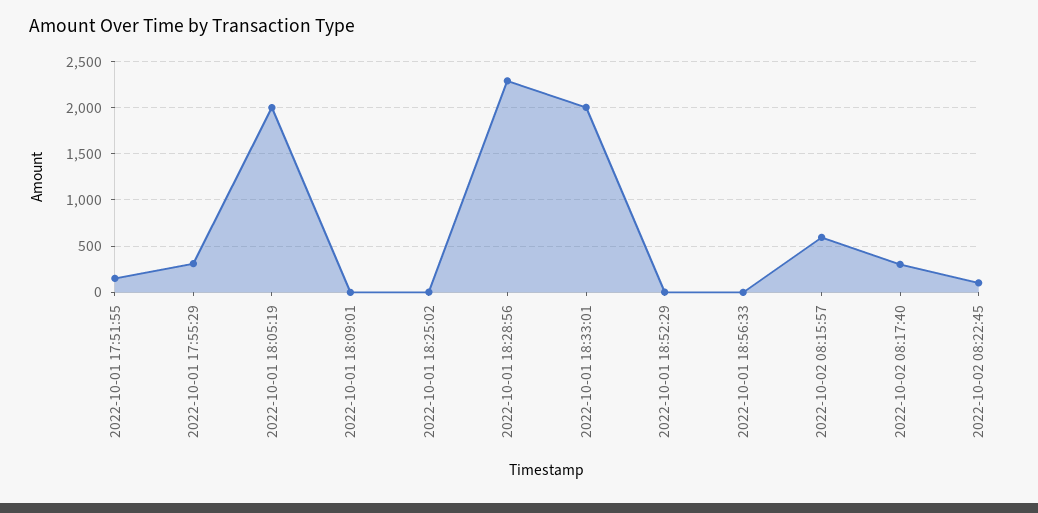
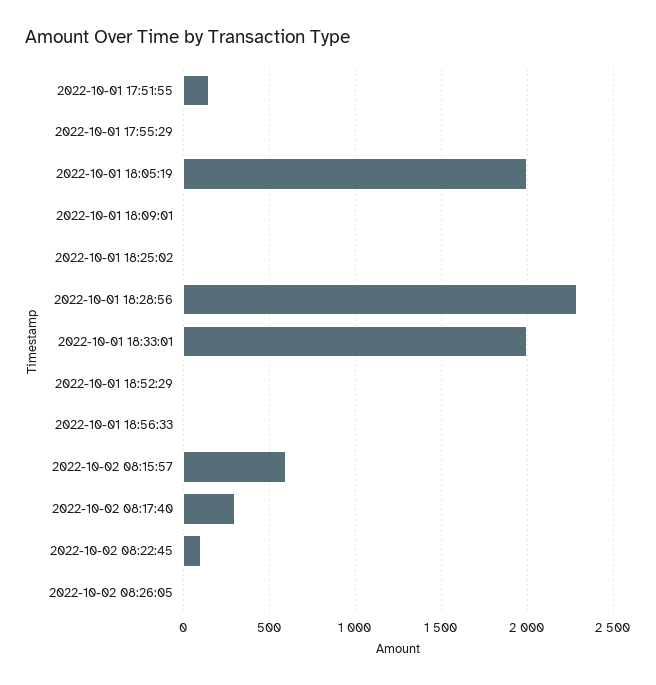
2022-10-01 17:55:29: 300 -> 0
2022-10-02 08:26:05: none -> 0

